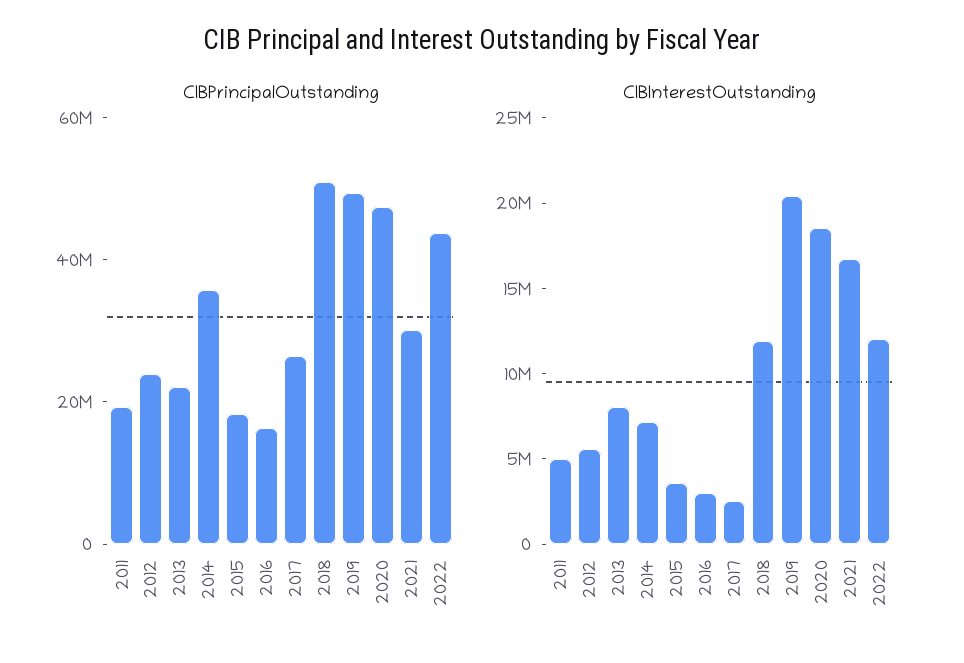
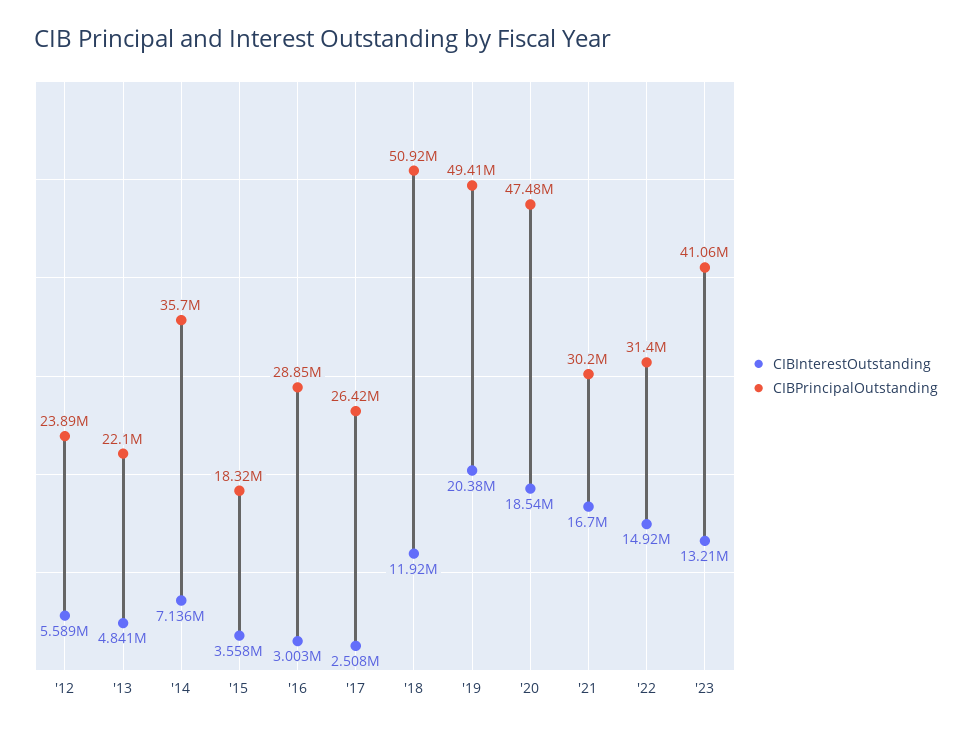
CIBPrincipalOutstanding, 2011: 20000000 -> none
CIBPrincipalOutstanding, 2016: 15000000 -> 28850000
CIBPrincipalOutstanding, 2022: 45000000 -> 31400000
CIBInterestOutstanding, 2011: 5000000 -> none
CIBInterestOutstanding, 2013: 8000000 -> 4841000
CIBInterestOutstanding, 2022: 12000000 -> 14920000
CIBInterestOutstanding, '23: none -> 13210000
CIBPrincipalOutstanding, '23: none -> 41060000

